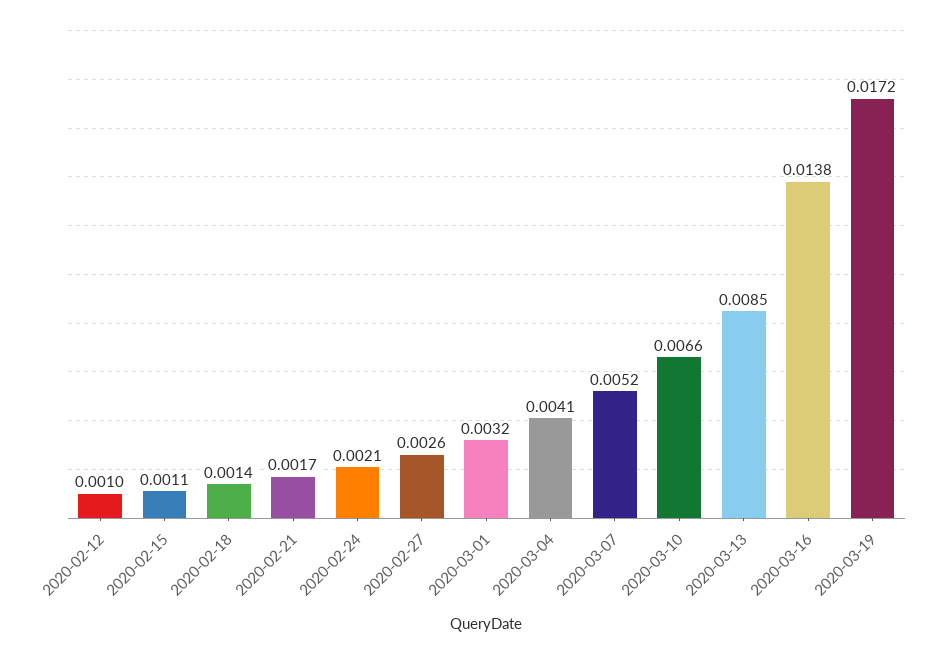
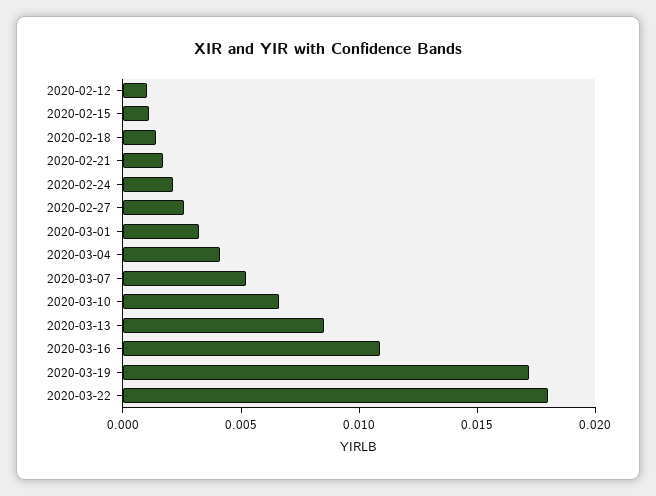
2020-03-16: 0.0138 -> 0.011
2020-03-22: none -> 0.018

